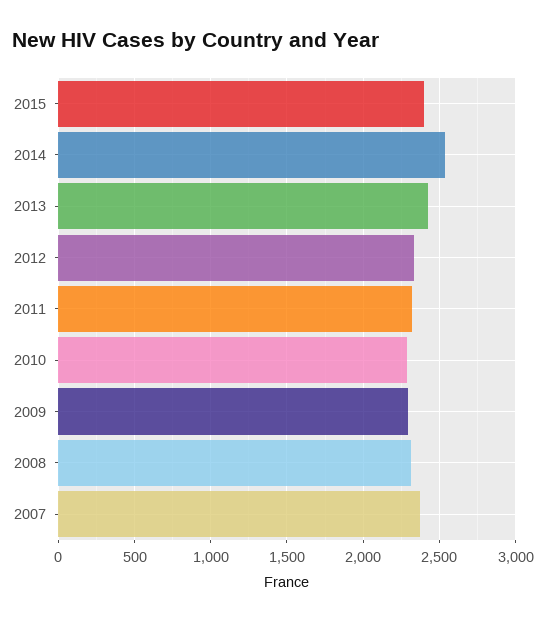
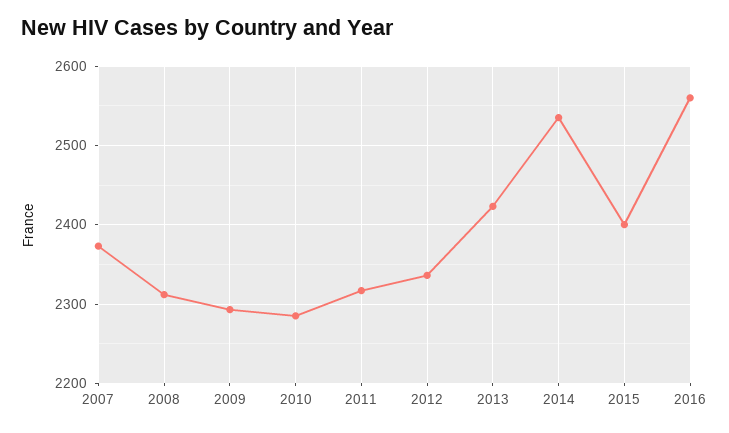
2016: none -> 2560

